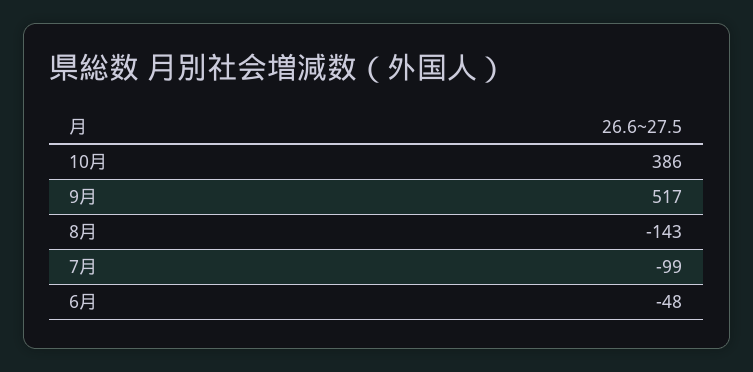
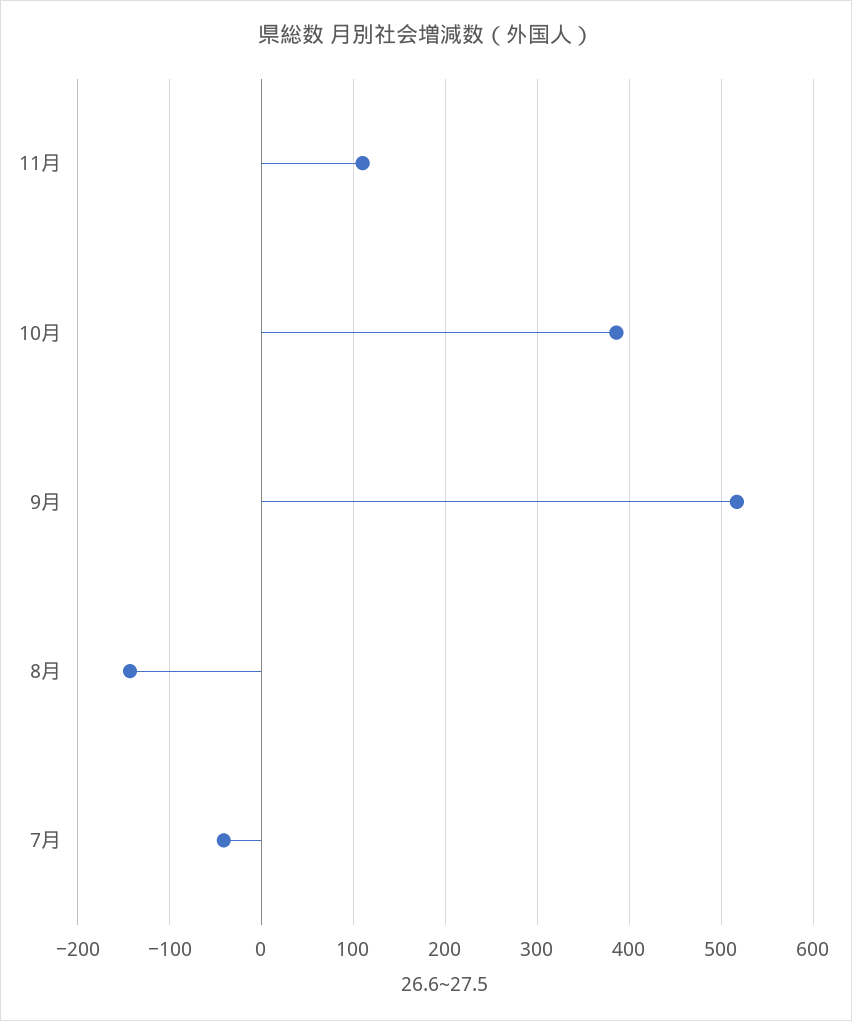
7月: -99 -> -40
6月: -48 -> none
11月: none -> 110

